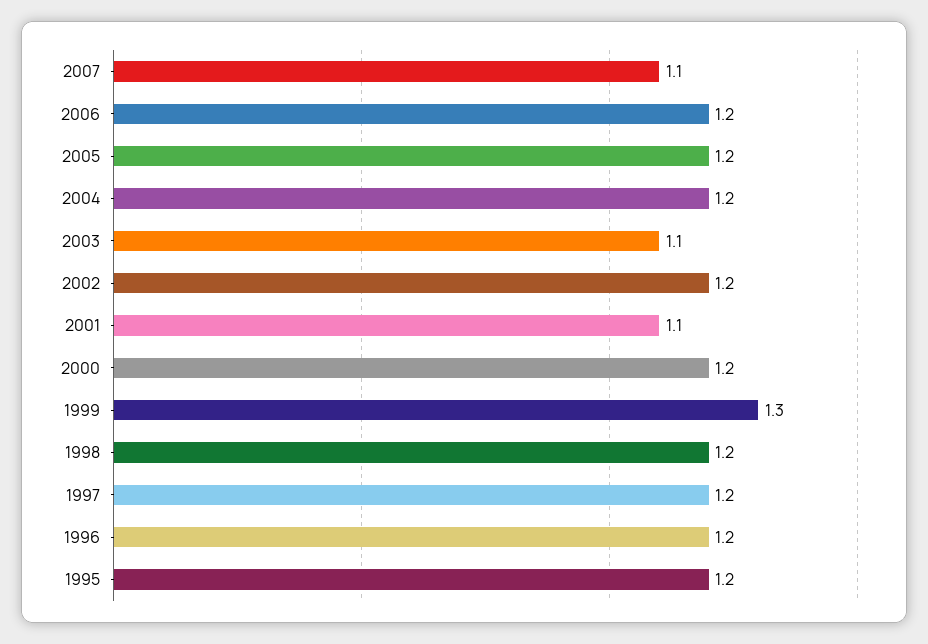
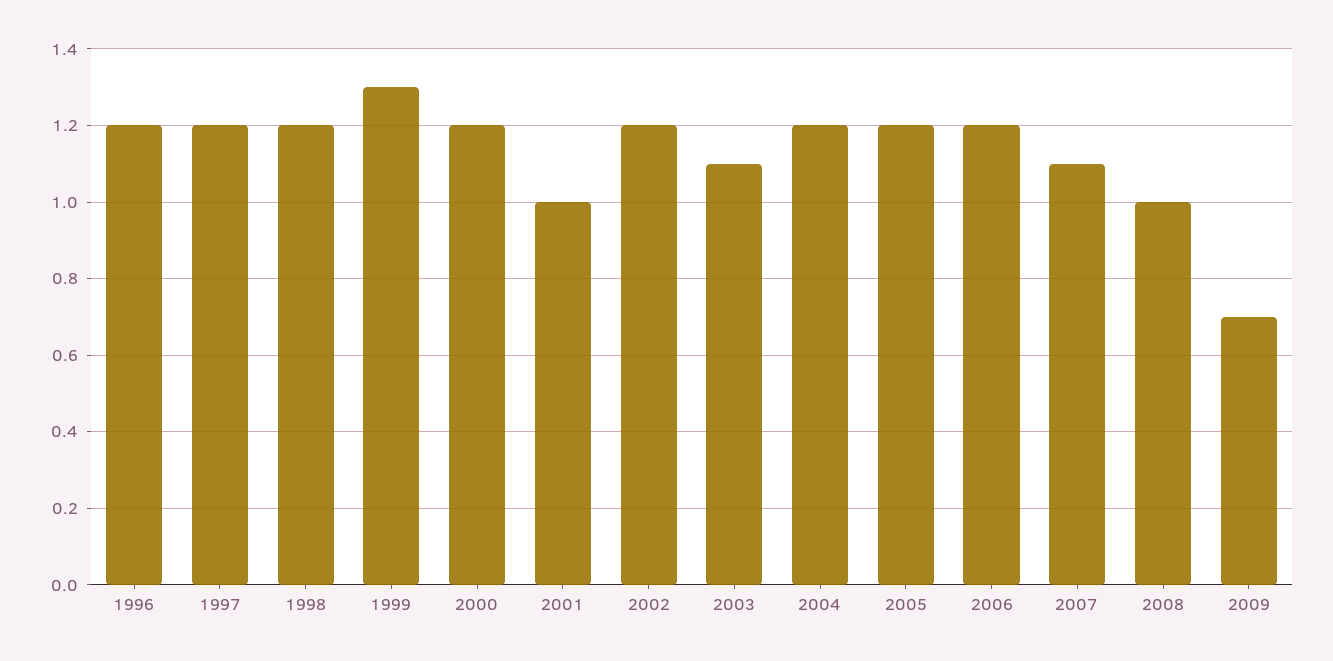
2001: 1.1 -> 1
1995: 1.2 -> none
2008: none -> 1
2009: none -> 0.7

